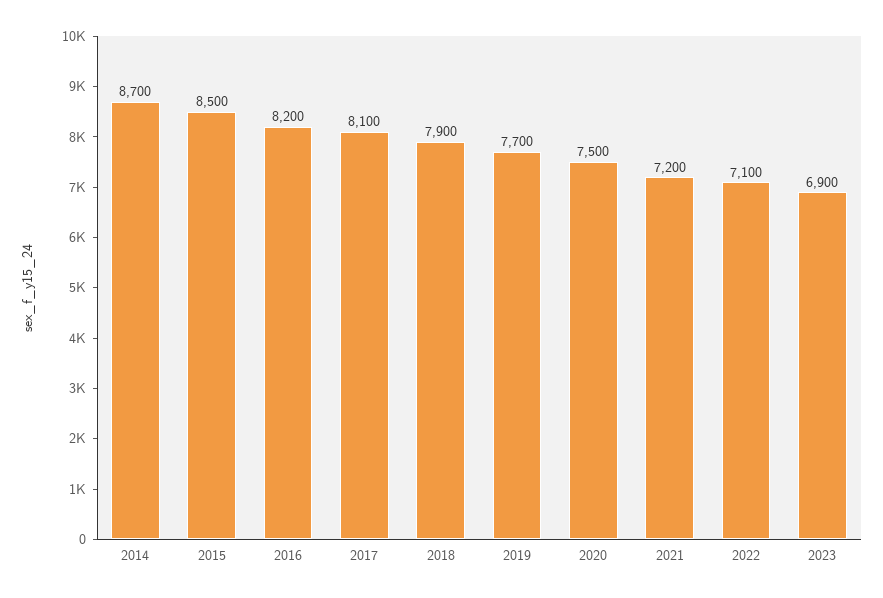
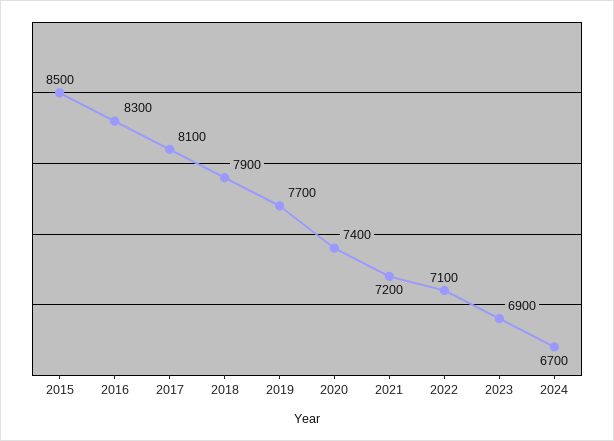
2014: 8700 -> none
2016: 8200 -> 8300
2020: 7500 -> 7400
2024: none -> 6700

